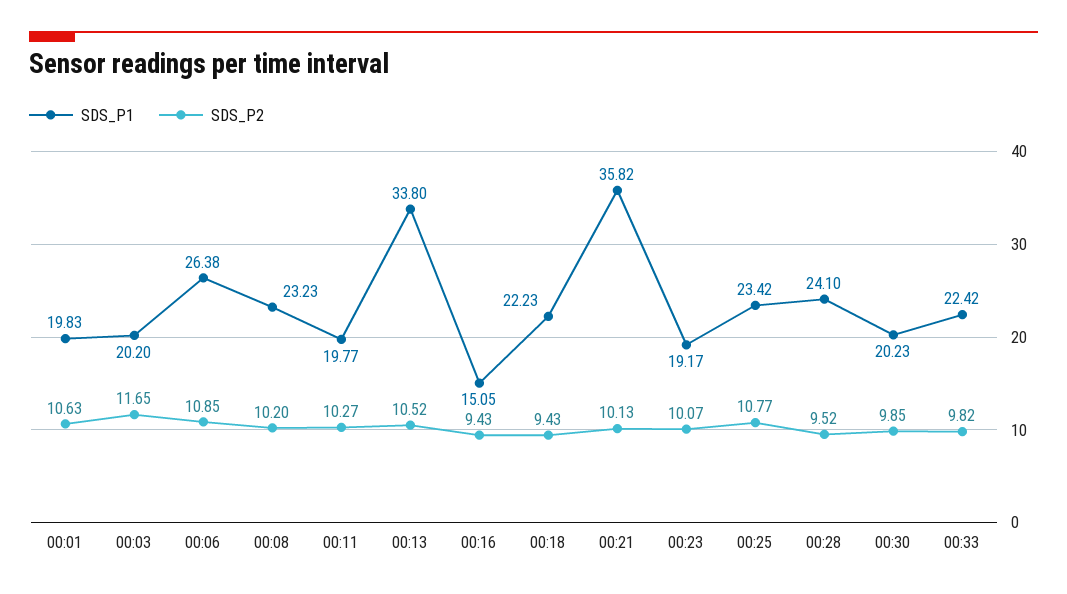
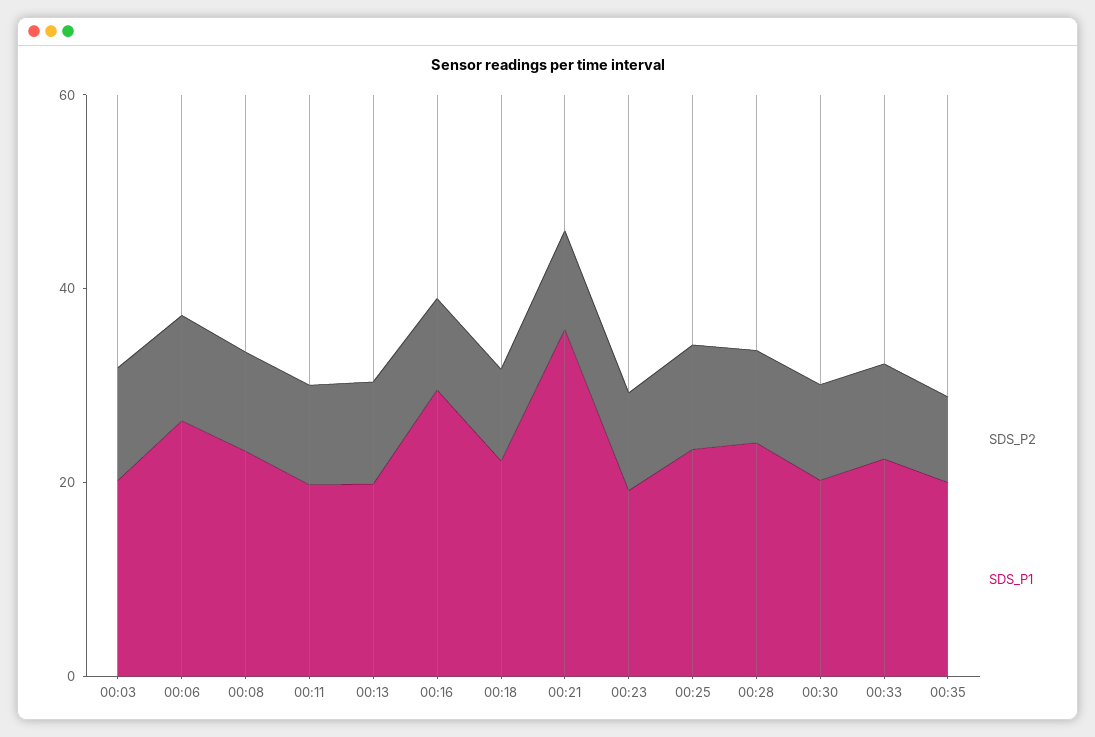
SDS_P1, 00:01: 19.83 -> none
SDS_P2, 00:01: 10.63 -> none
SDS_P1, 00:13: 33.8 -> 20
SDS_P1, 00:16: 15.05 -> 30
SDS_P2, 00:35: none -> 10
SDS_P1, 00:35: none -> 20

